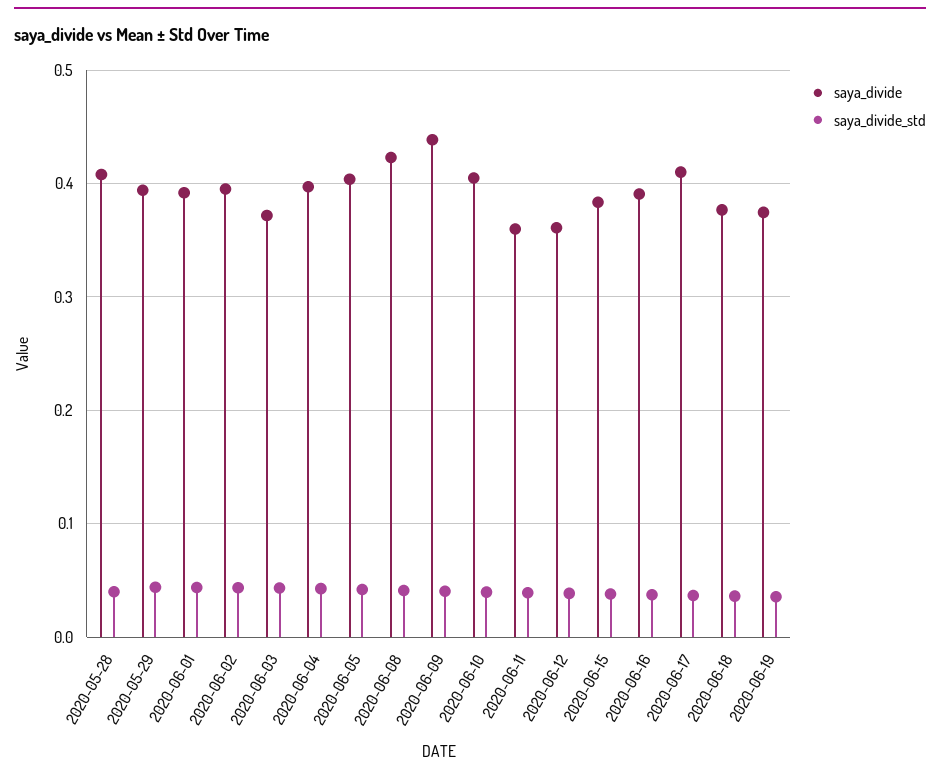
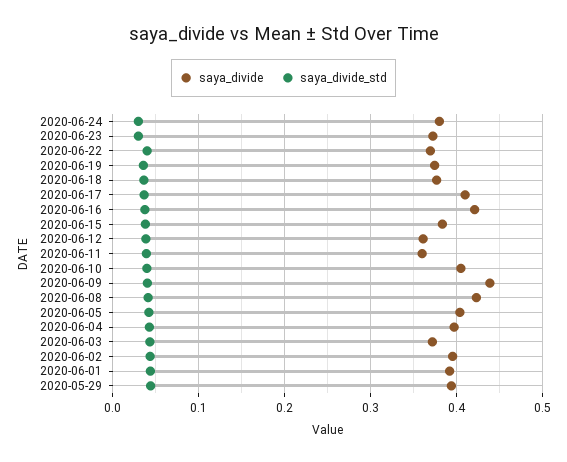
saya_divide, 2020-05-28: 0.41 -> none
saya_divide_std, 2020-05-28: 0.04 -> none
saya_divide, 2020-06-16: 0.39 -> 0.42
saya_divide, 2020-06-24: none -> 0.38
saya_divide_std, 2020-06-24: none -> 0.03
saya_divide, 2020-06-23: none -> 0.37
saya_divide_std, 2020-06-23: none -> 0.03
saya_divide, 2020-06-22: none -> 0.37
saya_divide_std, 2020-06-22: none -> 0.04

